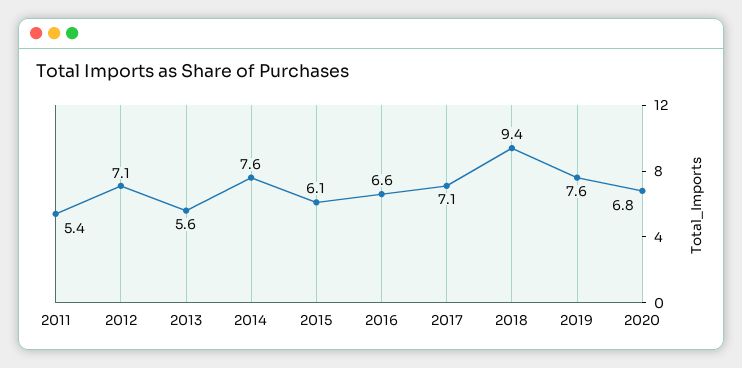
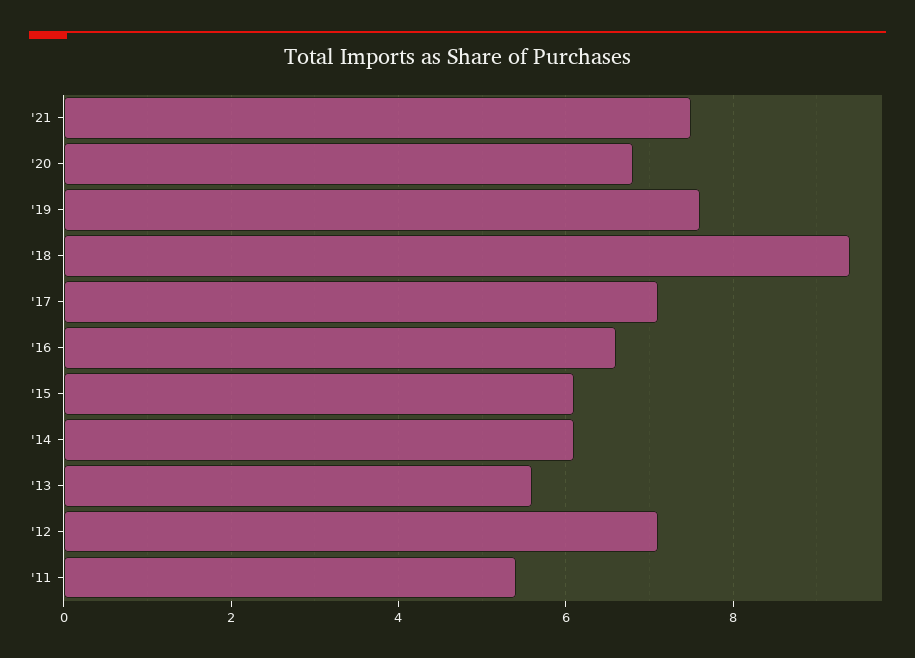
2014: 7.6 -> 6
'21: none -> 7.5

